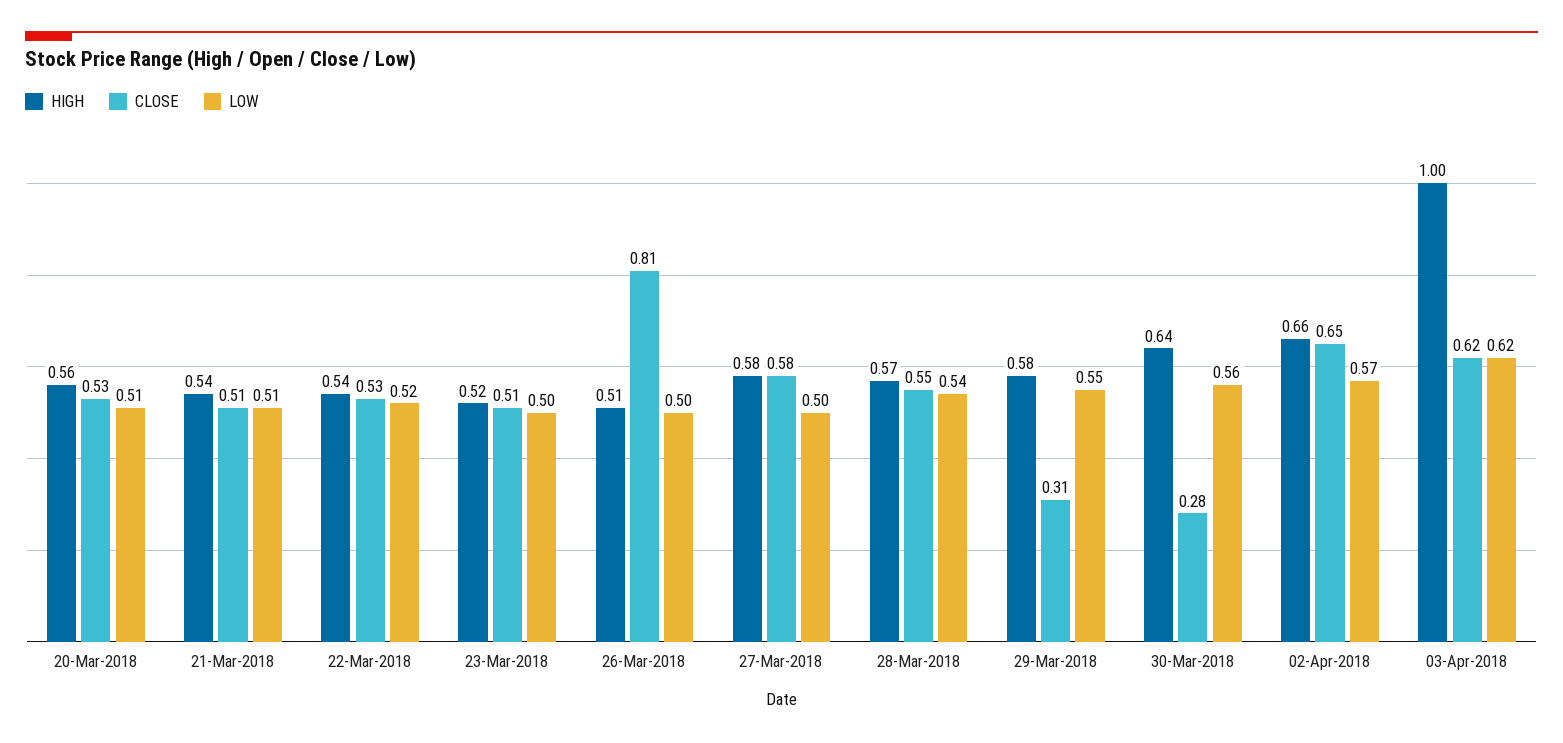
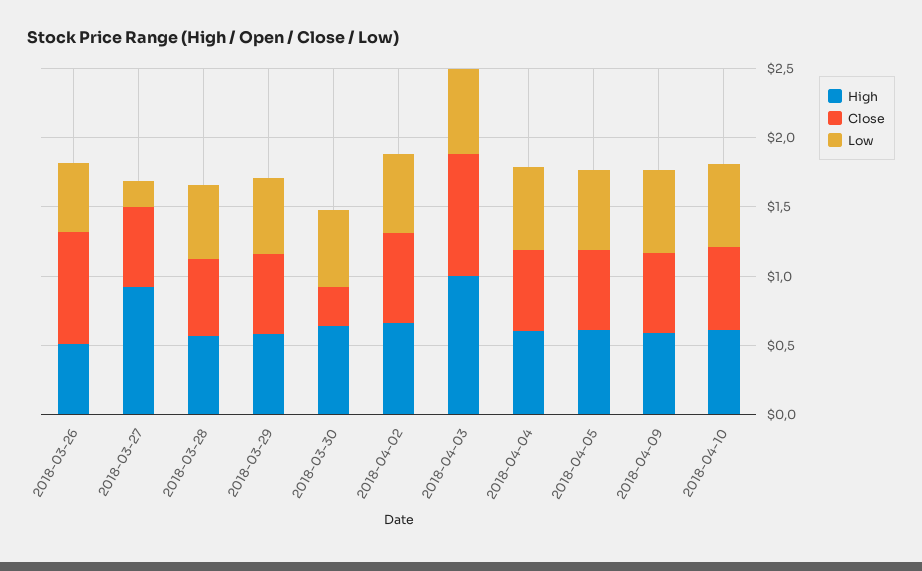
HIGH, 20-Mar-2018: 0.56 -> none
CLOSE, 20-Mar-2018: 0.53 -> none
LOW, 20-Mar-2018: 0.51 -> none
HIGH, 21-Mar-2018: 0.54 -> none
CLOSE, 21-Mar-2018: 0.51 -> none
LOW, 21-Mar-2018: 0.51 -> none
HIGH, 22-Mar-2018: 0.54 -> none
CLOSE, 22-Mar-2018: 0.53 -> none
LOW, 22-Mar-2018: 0.52 -> none
HIGH, 23-Mar-2018: 0.52 -> none
CLOSE, 23-Mar-2018: 0.51 -> none
LOW, 23-Mar-2018: 0.5 -> none
HIGH, 27-Mar-2018: 0.58 -> 0.9
LOW, 27-Mar-2018: 0.5 -> 0.2
CLOSE, 29-Mar-2018: 0.31 -> 0.6
CLOSE, 03-Apr-2018: 0.62 -> 0.9
HIGH, 2018-04-04: none -> 0.6
CLOSE, 2018-04-04: none -> 0.6
LOW, 2018-04-04: none -> 0.6
HIGH, 2018-04-05: none -> 0.6
CLOSE, 2018-04-05: none -> 0.6
LOW, 2018-04-05: none -> 0.6
HIGH, 2018-04-09: none -> 0.6
CLOSE, 2018-04-09: none -> 0.6
LOW, 2018-04-09: none -> 0.6
HIGH, 2018-04-10: none -> 0.6
CLOSE, 2018-04-10: none -> 0.6
LOW, 2018-04-10: none -> 0.6

